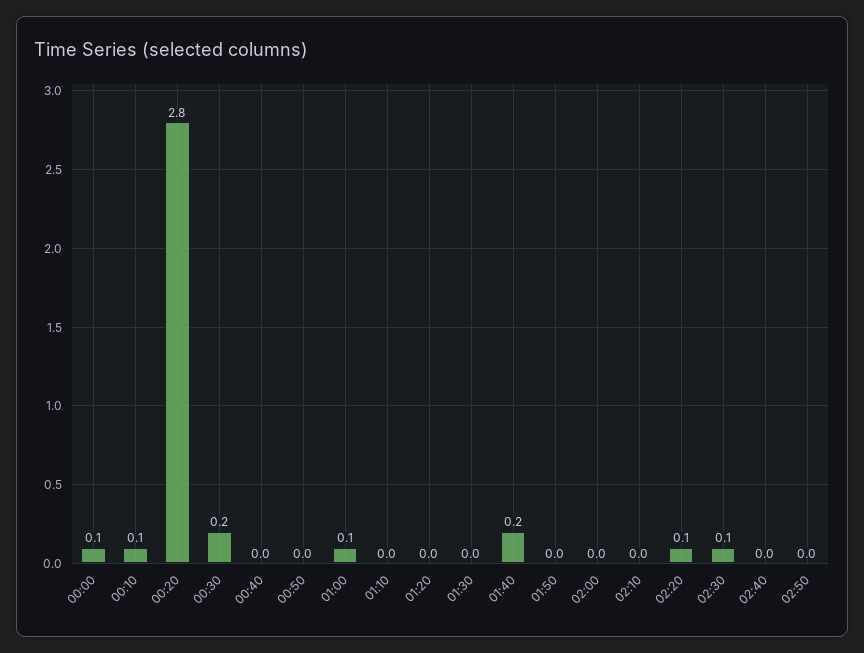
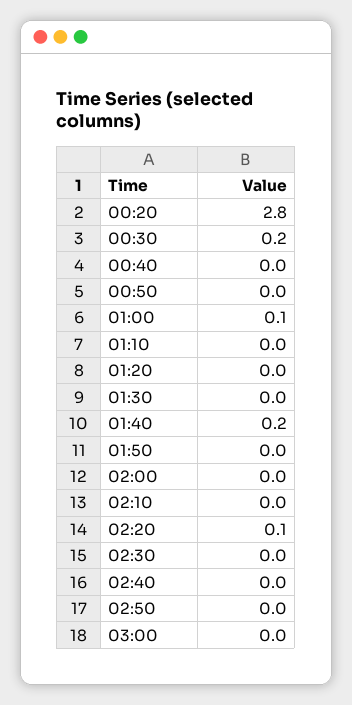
00:00: 0.1 -> none
00:10: 0.1 -> none
02:30: 0.1 -> 0
03:00: none -> 0

